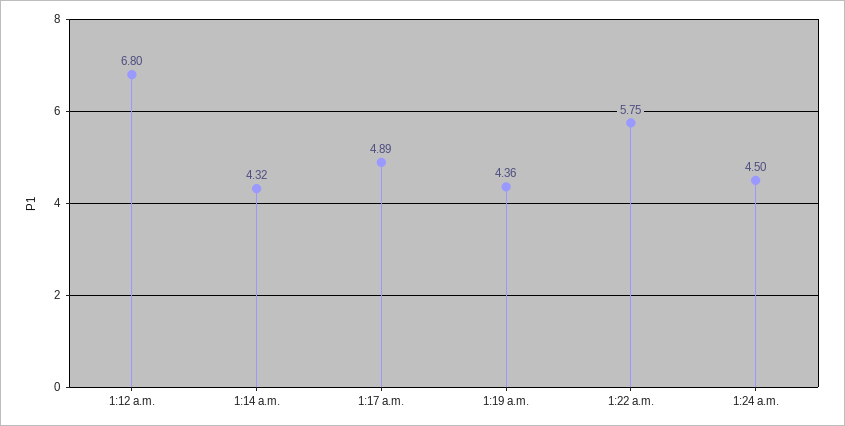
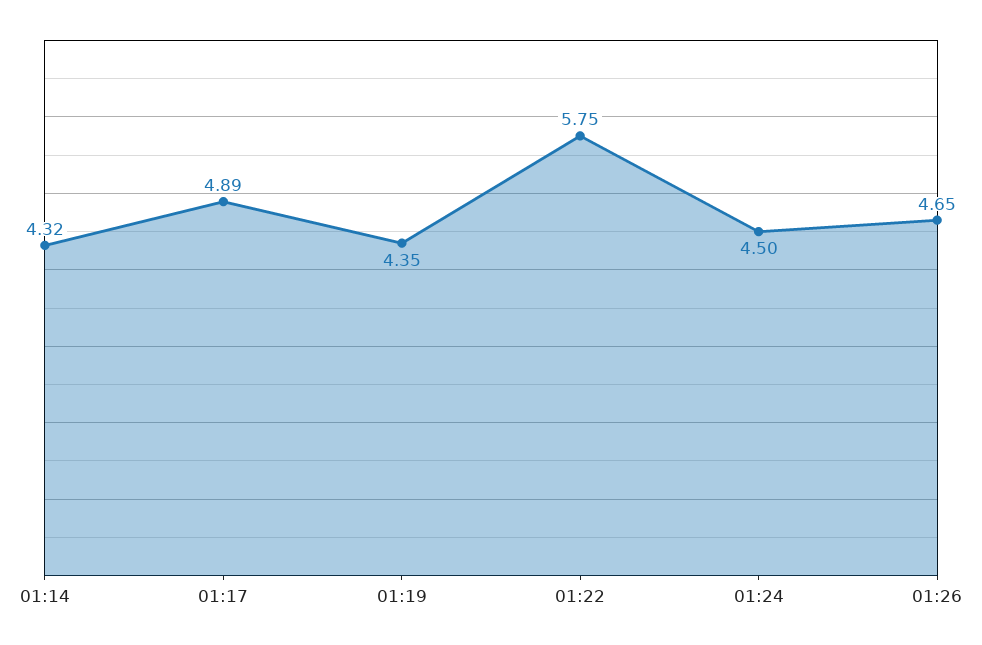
1:12 a.m.: 6.8 -> none
1:19 a.m.: 4.36 -> 4.35
01:26: none -> 4.65

